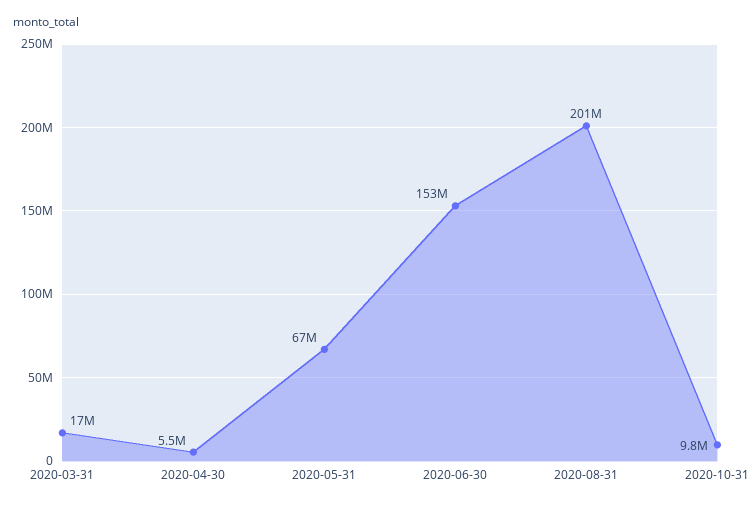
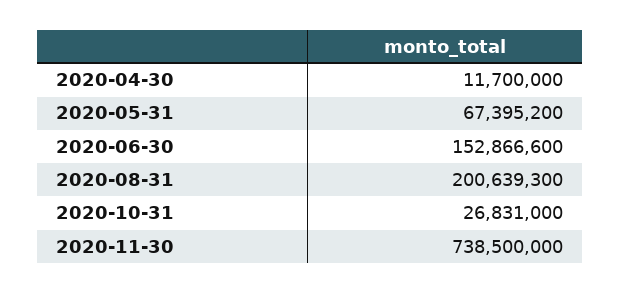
2020-03-31: 17000000 -> none
2020-04-30: 5500000 -> 11700000
2020-10-31: 9800000 -> 26831000
2020-11-30: none -> 738500000

